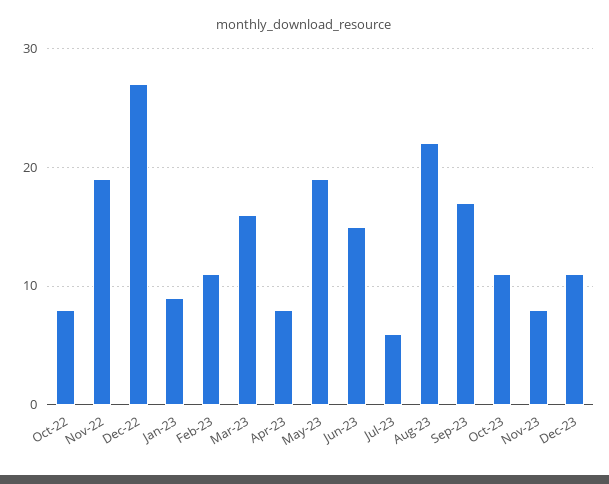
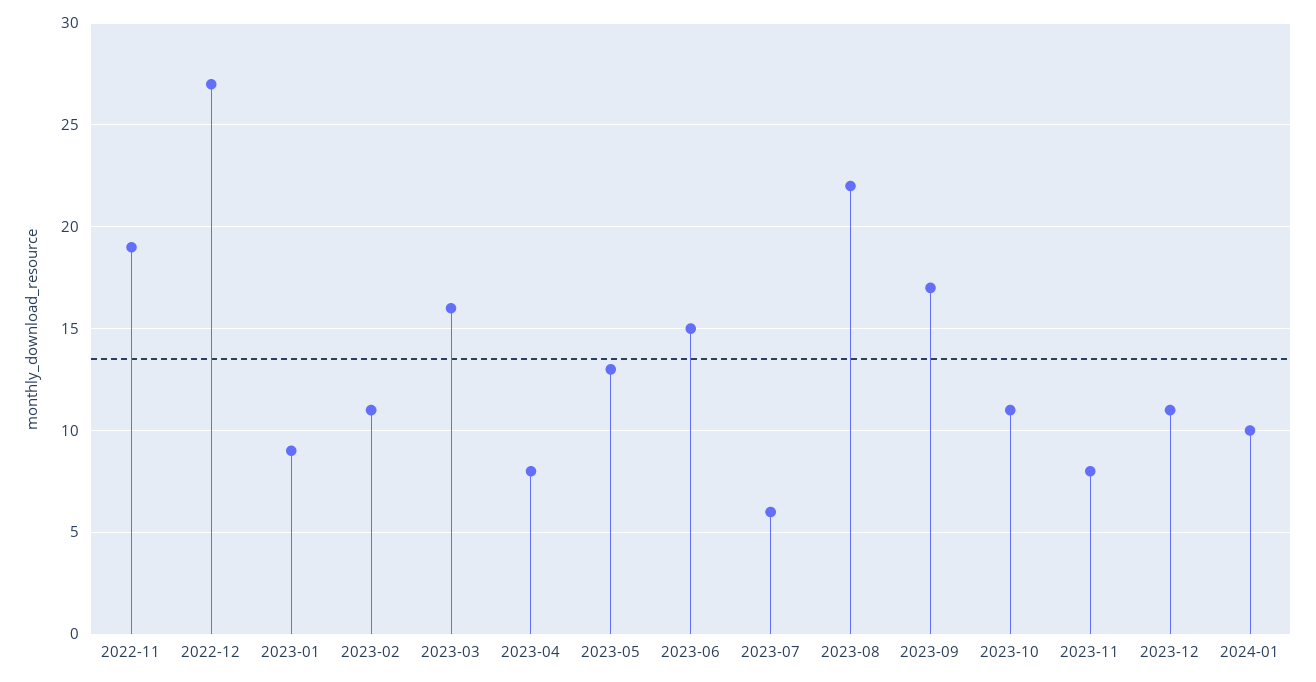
Oct-22: 8 -> none
May-23: 19 -> 13
2024-01: none -> 10

